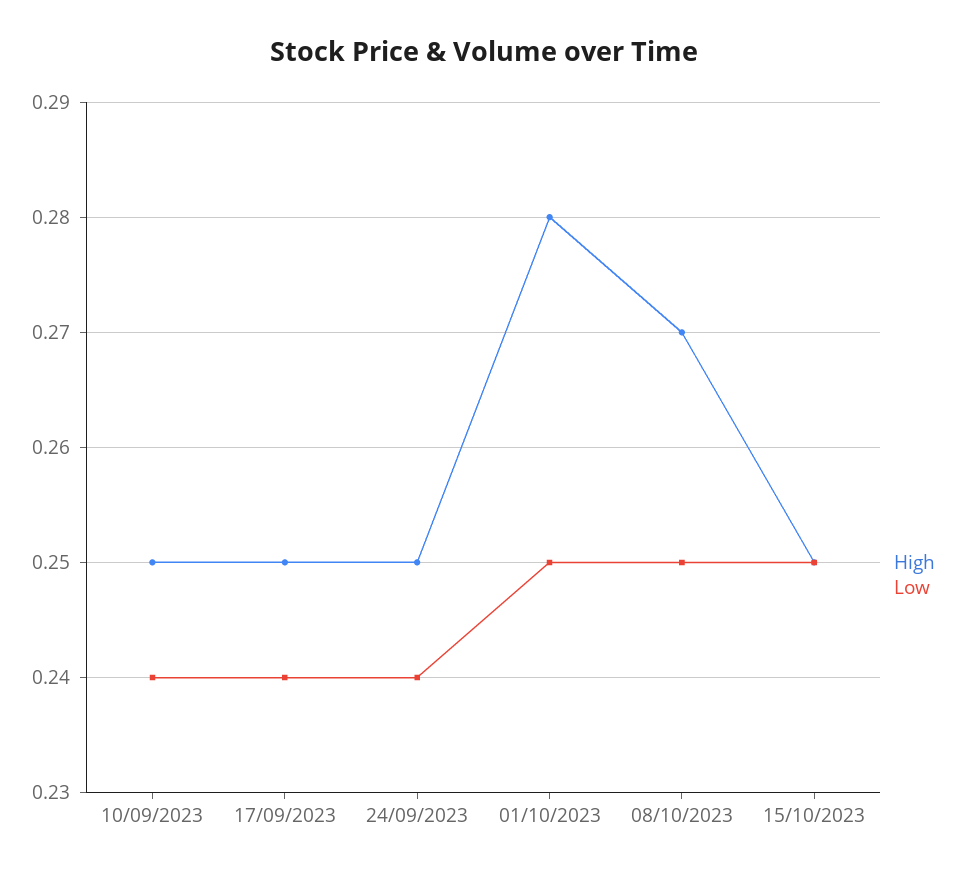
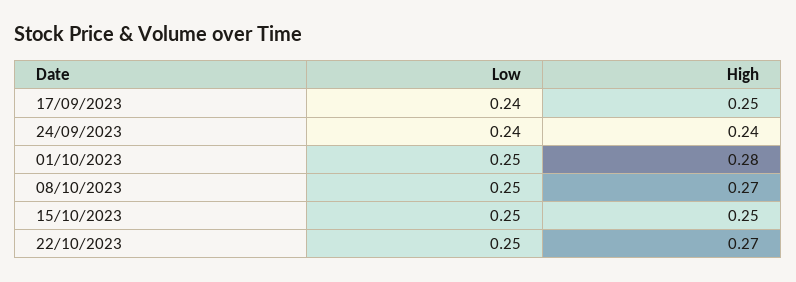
High, 10/09/2023: 0.25 -> none
Low, 10/09/2023: 0.24 -> none
High, 24/09/2023: 0.25 -> 0.24
Low, 22/10/2023: none -> 0.25
High, 22/10/2023: none -> 0.27

